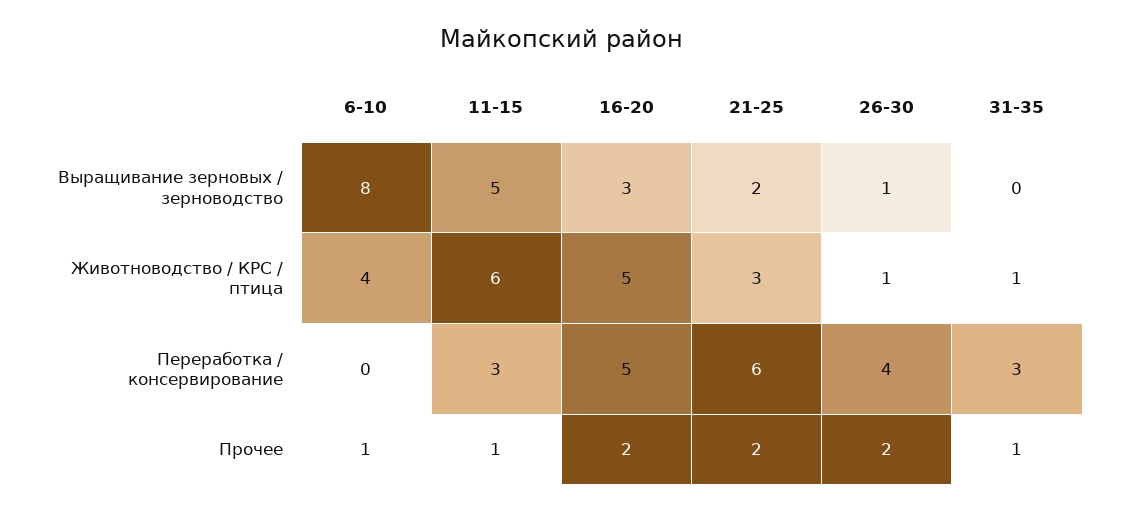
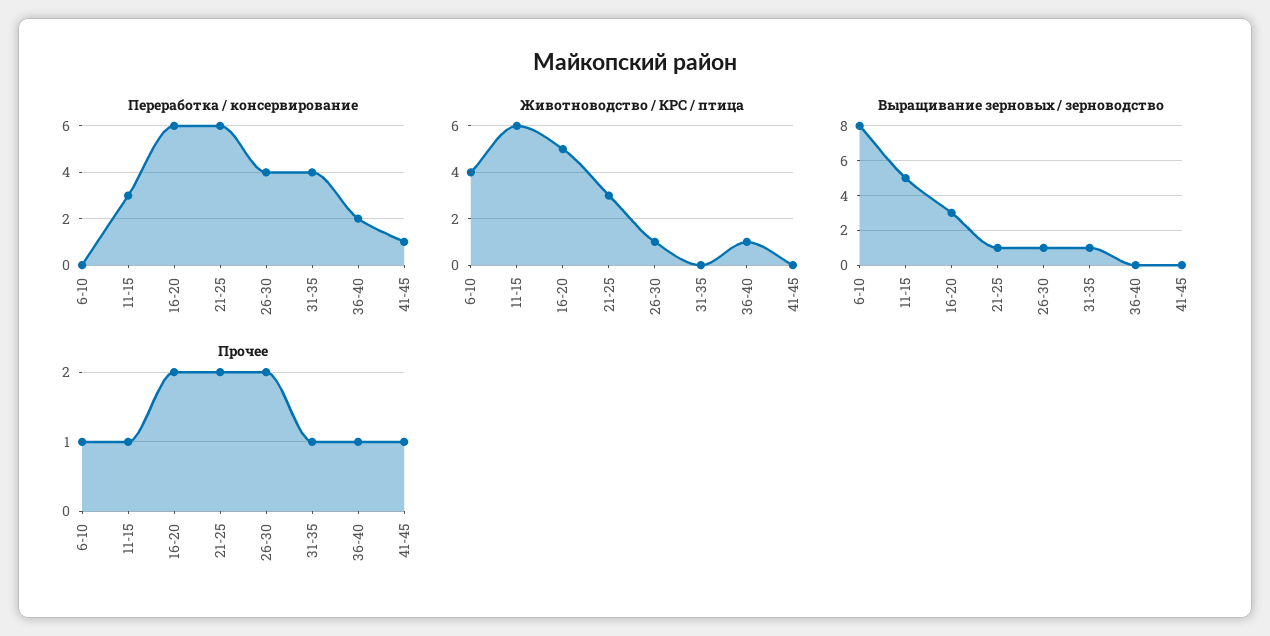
Выращивание зерновых / зерноводство, 21-25: 2 -> 1
Выращивание зерновых / зерноводство, 31-35: 0 -> 1
Животноводство / КРС / птица, 31-35: 1 -> 0
Переработка / консервирование, 16-20: 5 -> 6
Переработка / консервирование, 31-35: 3 -> 4
Переработка / консервирование, 36-40: none -> 2
Переработка / консервирование, 41-45: none -> 1
Животноводство / КРС / птица, 36-40: none -> 1
Животноводство / КРС / птица, 41-45: none -> 0
Выращивание зерновых / зерноводство, 36-40: none -> 0
Выращивание зерновых / зерноводство, 41-45: none -> 0
Прочее, 36-40: none -> 1
Прочее, 41-45: none -> 1

